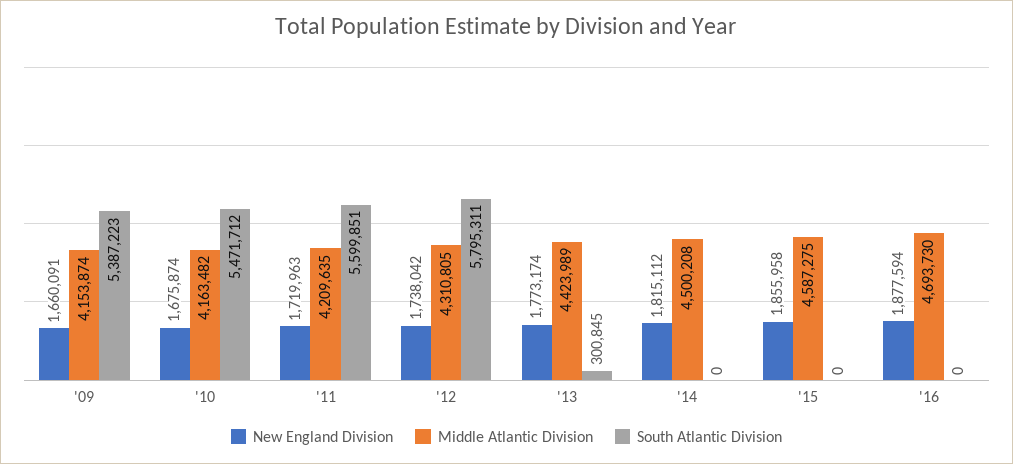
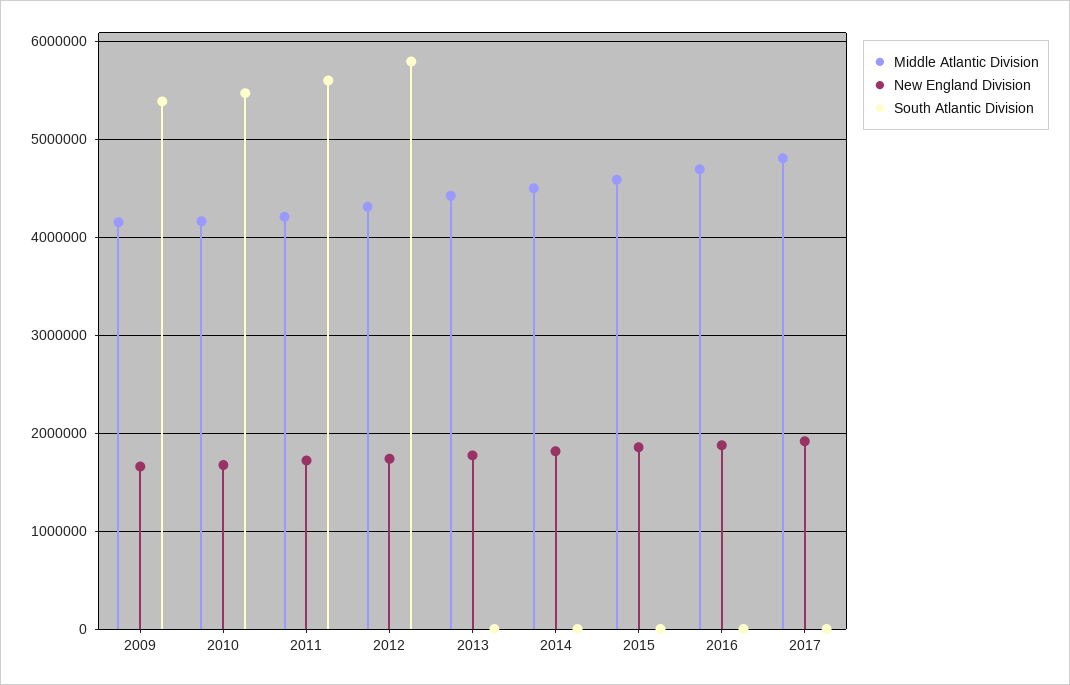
South Atlantic Division, '13: 300845 -> 0
Middle Atlantic Division, 2017: none -> 4800000
New England Division, 2017: none -> 1900000
South Atlantic Division, 2017: none -> 0

